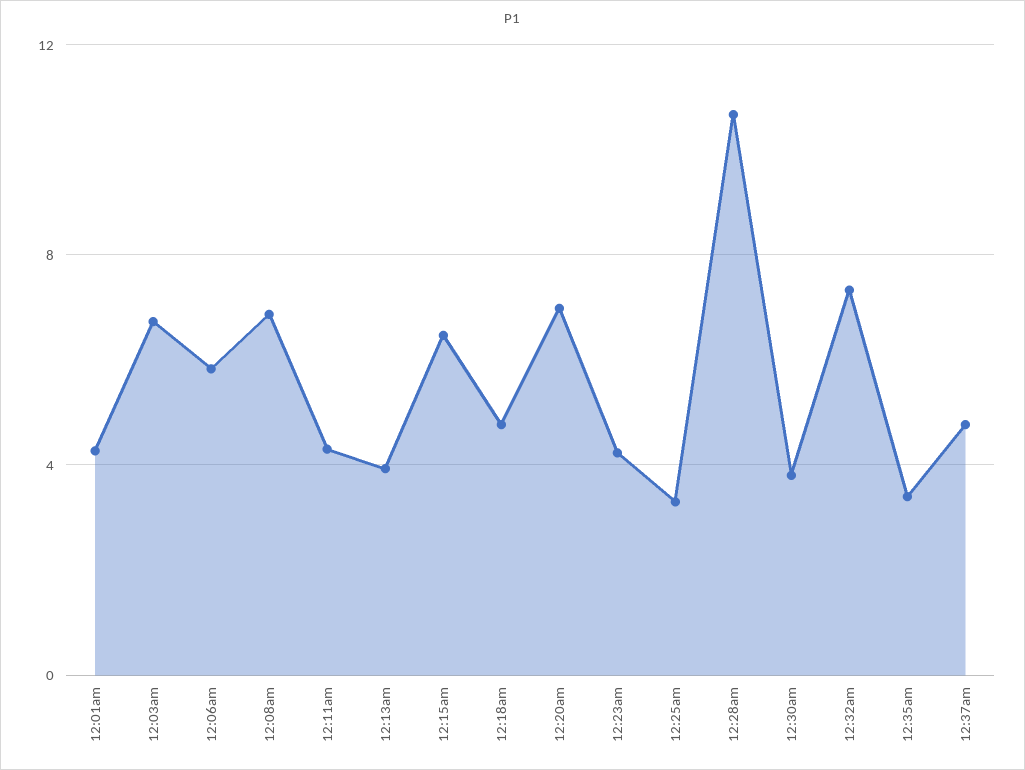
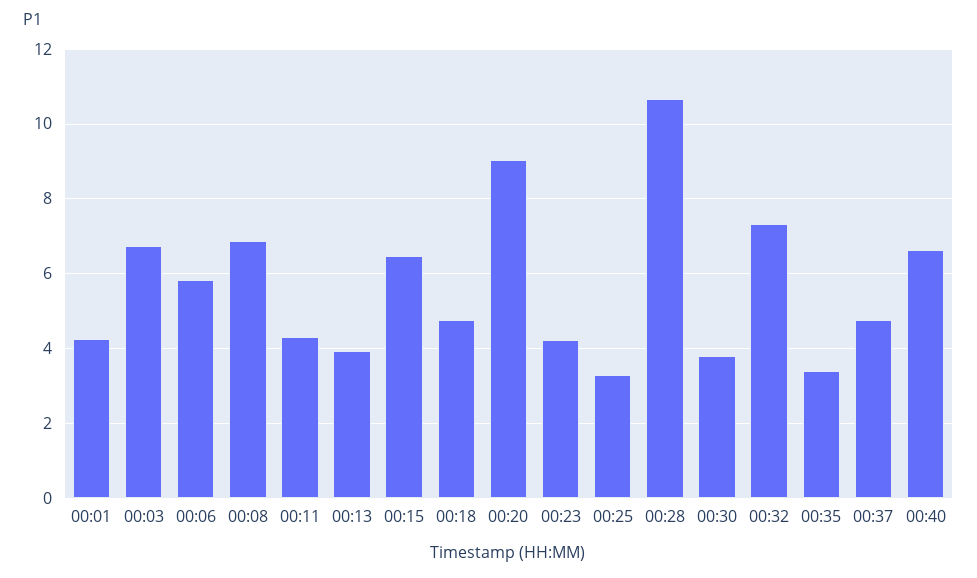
12:20am: 7 -> 9
00:40: none -> 6.6

